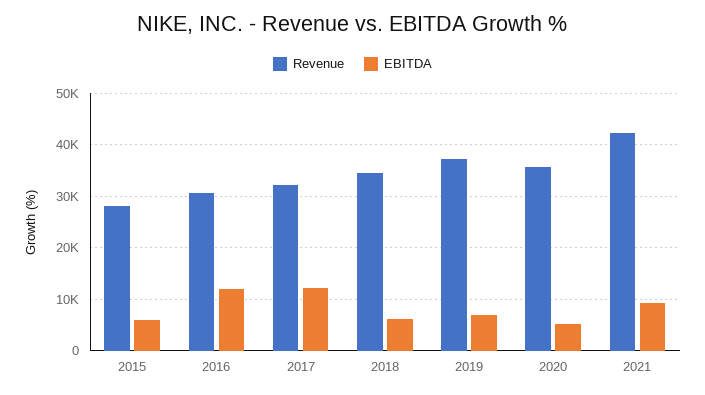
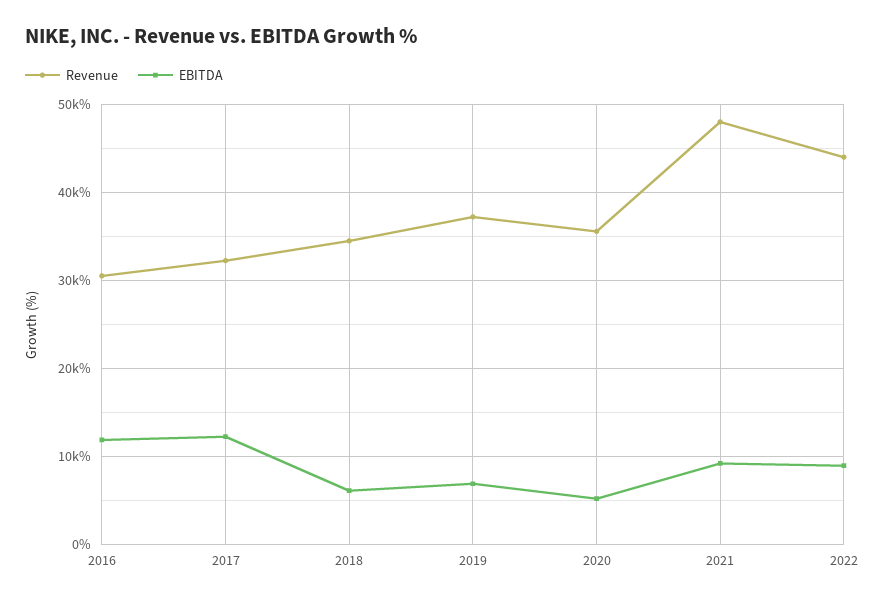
Revenue, 2015: 28000 -> none
EBITDA, 2015: 6000 -> none
Revenue, 2021: 42000 -> 48000
Revenue, 2022: none -> 44000
EBITDA, 2022: none -> 9000

